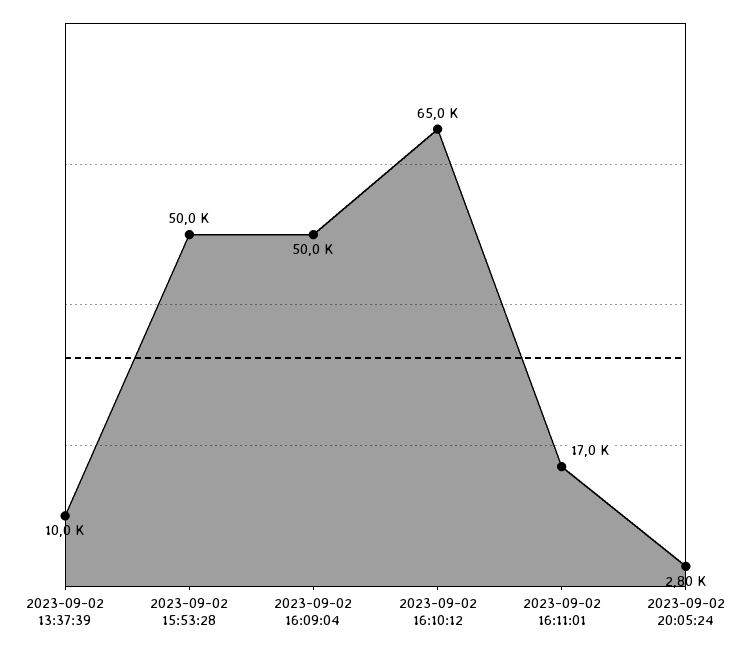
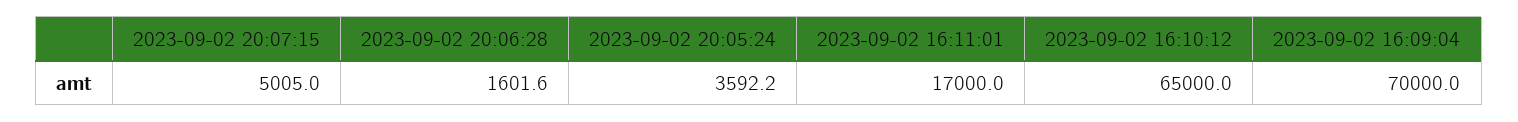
2023-09-02 13:37:39: 10000 -> none
2023-09-02 15:53:28: 50000 -> none
2023-09-02 16:09:04: 50000 -> 70000
2023-09-02 20:05:24: 2800 -> 3592.2
2023-09-02 20:07:15: none -> 5005
2023-09-02 20:06:28: none -> 1601.6

